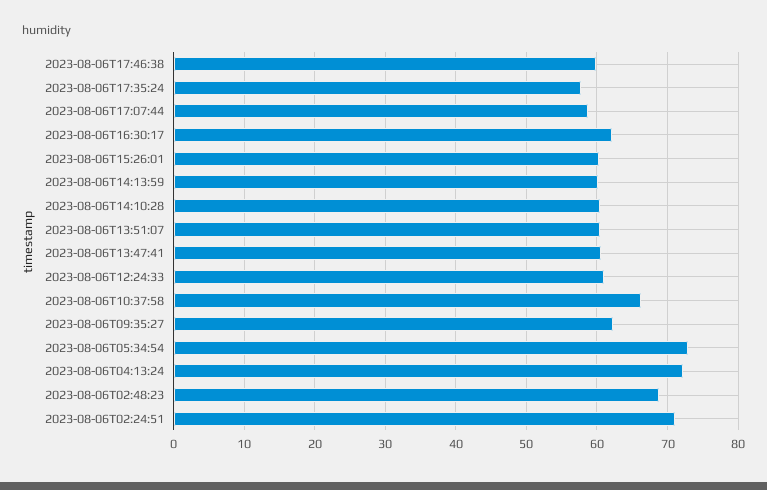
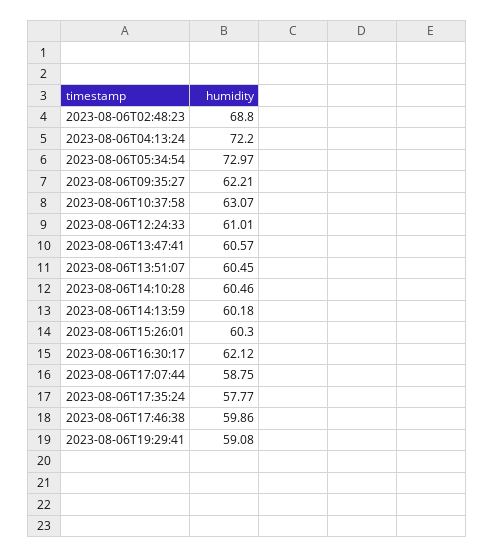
2023-08-06T10:37:58: 66 -> 63.07
2023-08-06T02:24:51: 71 -> none
2023-08-06T19:29:41: none -> 59.08

